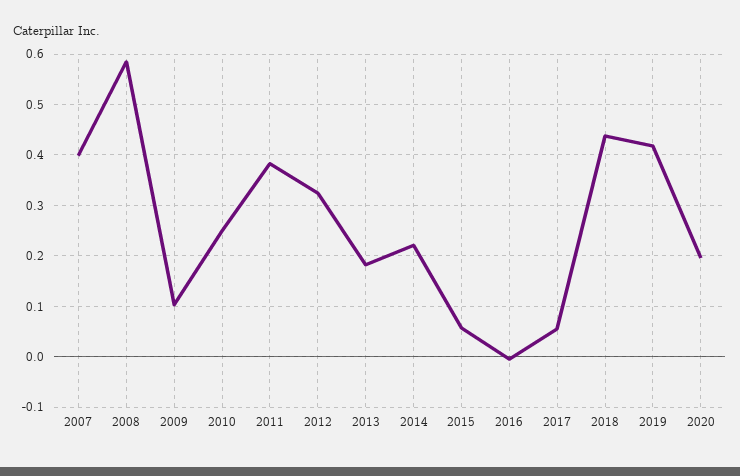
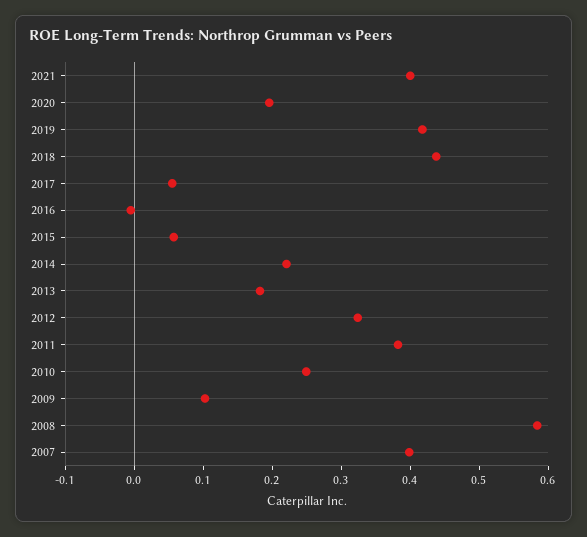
2021: none -> 0.4

